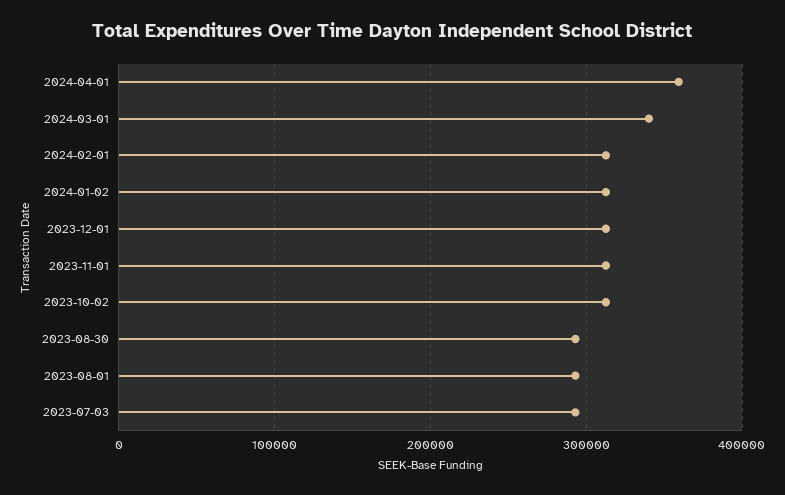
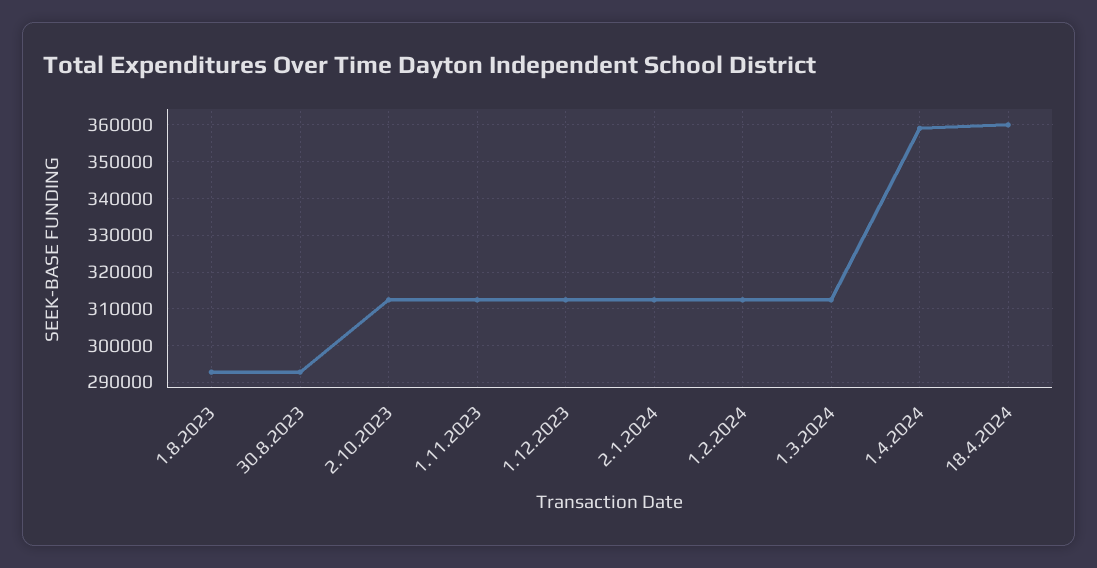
2024-03-01: 340000 -> 312000
2023-07-03: 290000 -> none
18.4.2024: none -> 360000

